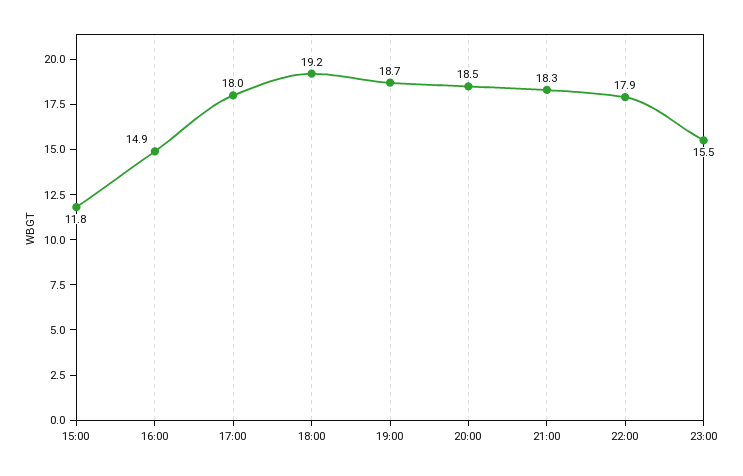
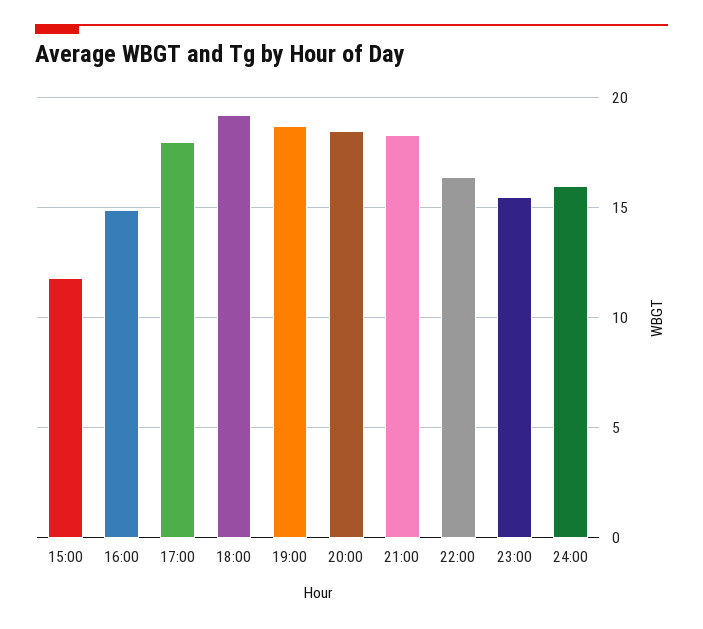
22:00: 17.9 -> 16.5
24:00: none -> 16

